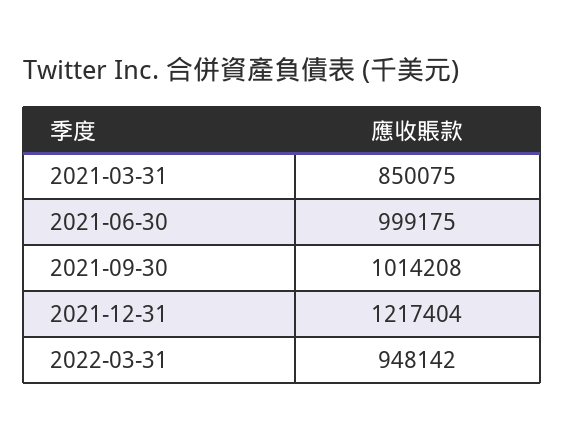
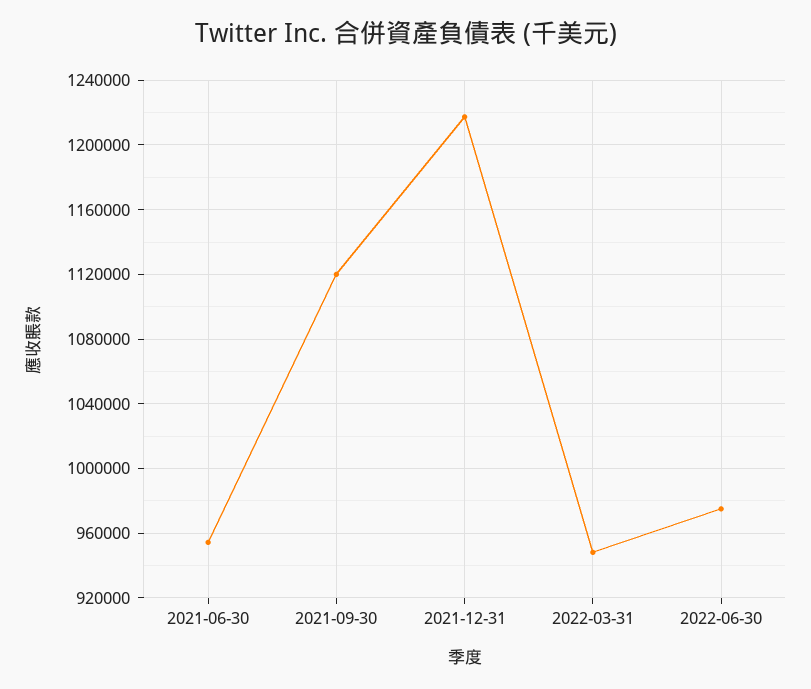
2021-03-31: 850075 -> none
2021-06-30: 999175 -> 955000
2021-09-30: 1014208 -> 1120000
2022-06-30: none -> 975000

